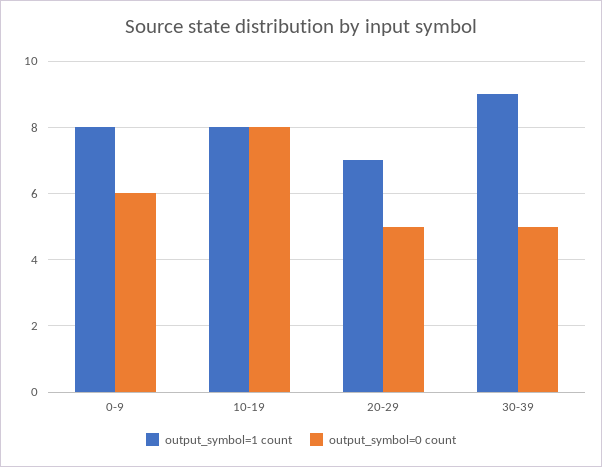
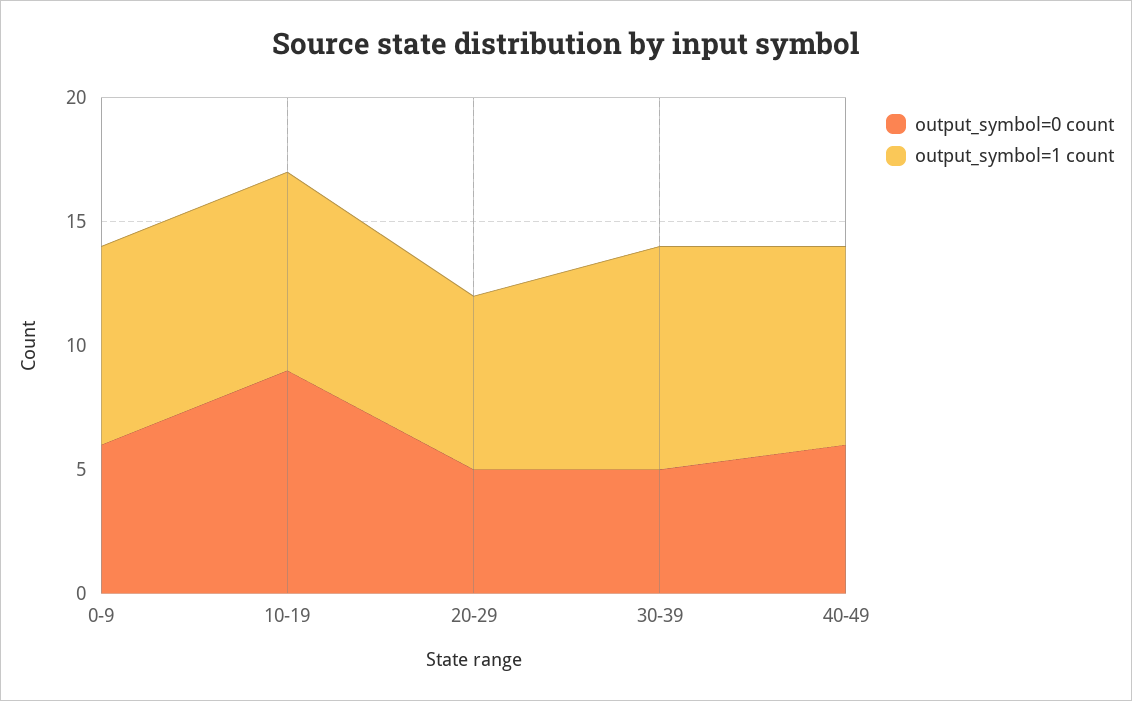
output_symbol=0 count, 10-19: 8 -> 9
output_symbol=0 count, 40-49: none -> 6
output_symbol=1 count, 40-49: none -> 8

